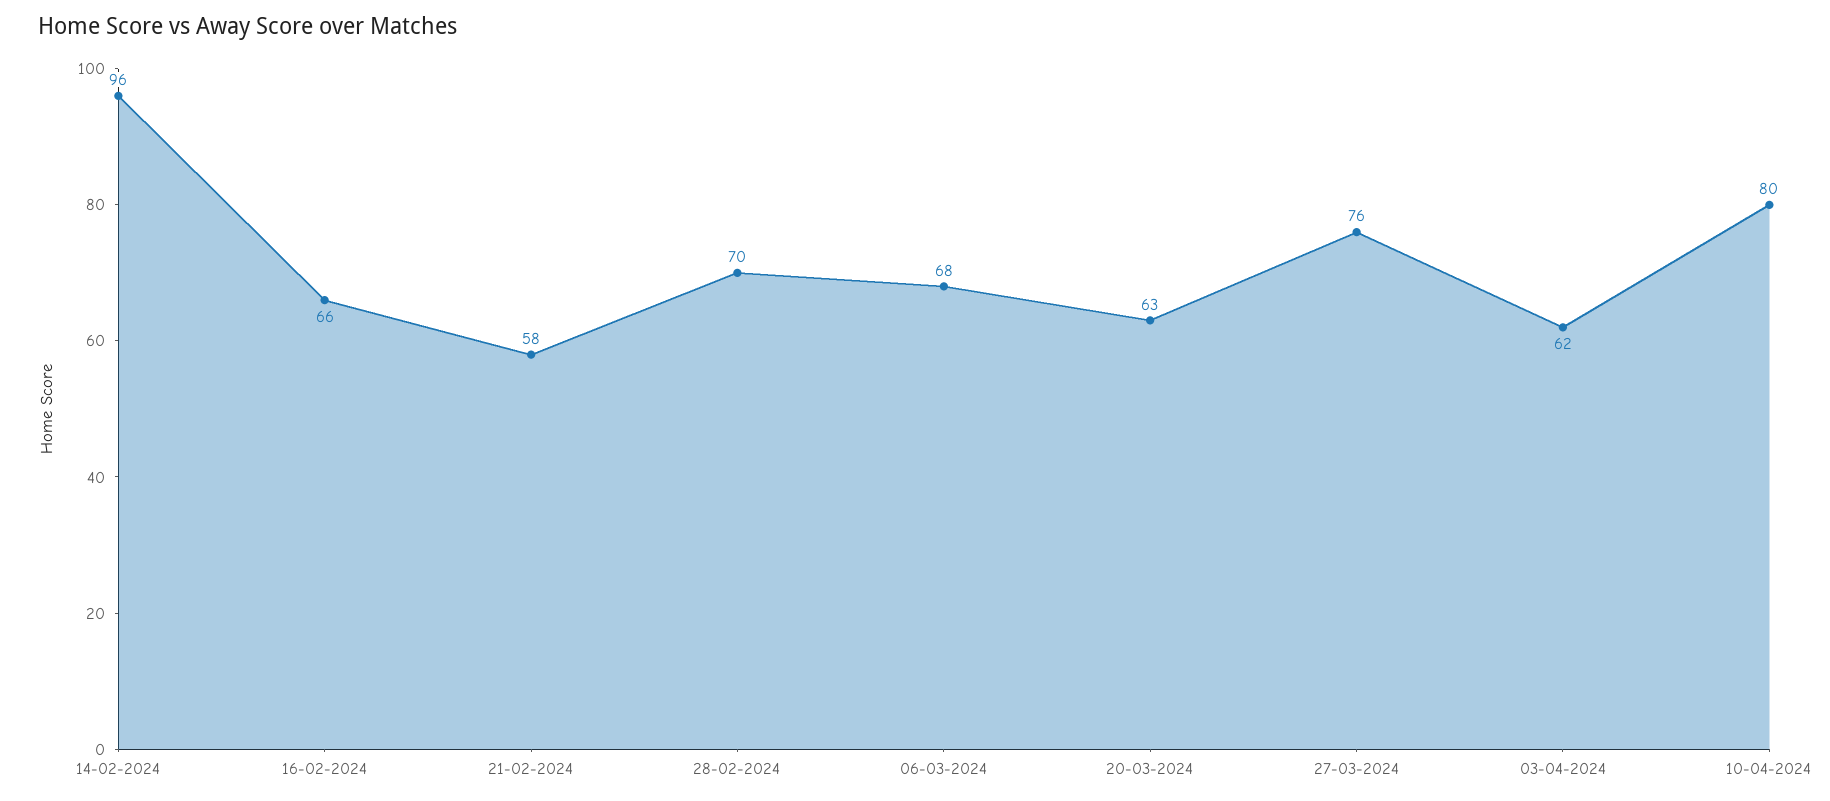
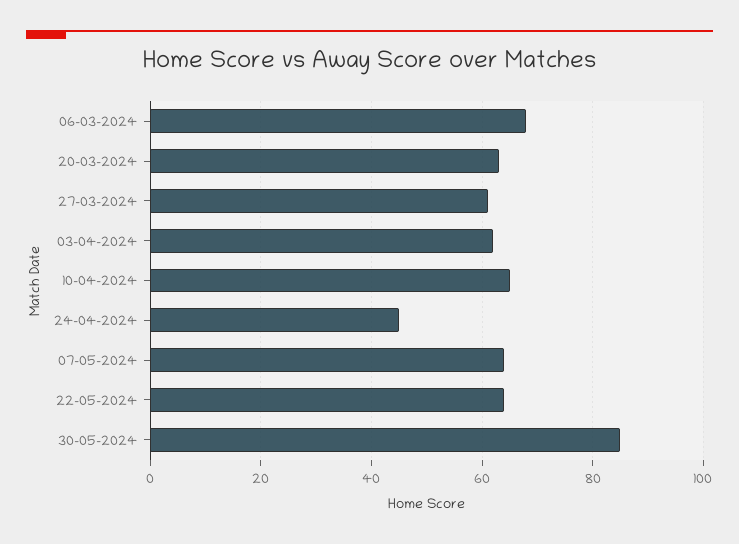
14-02-2024: 96 -> none
16-02-2024: 66 -> none
21-02-2024: 58 -> none
28-02-2024: 70 -> none
27-03-2024: 76 -> 60
10-04-2024: 80 -> 65
24-04-2024: none -> 45
07-05-2024: none -> 65
22-05-2024: none -> 65
30-05-2024: none -> 85

